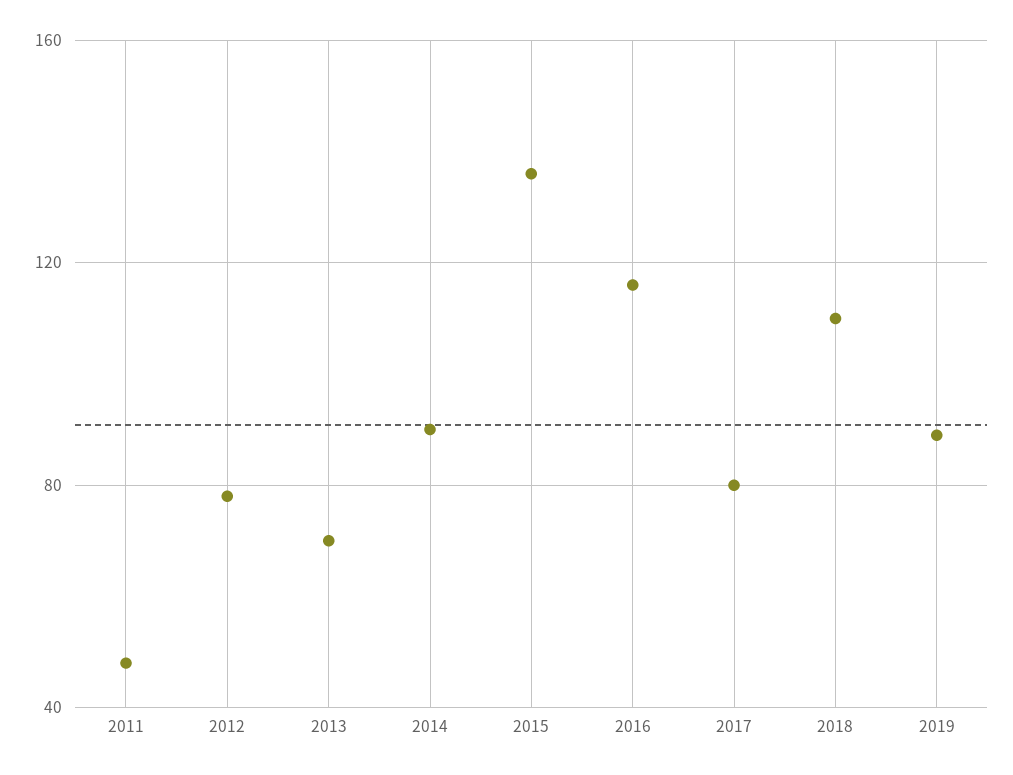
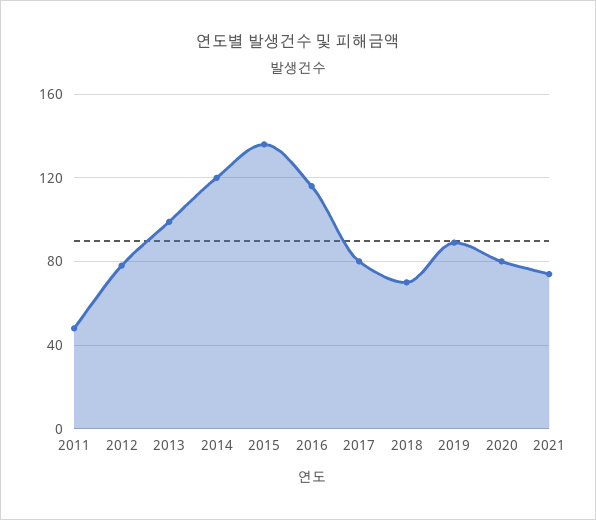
2013: 70 -> 100
2014: 90 -> 120
2018: 110 -> 70
2020: none -> 80
2021: none -> 75

